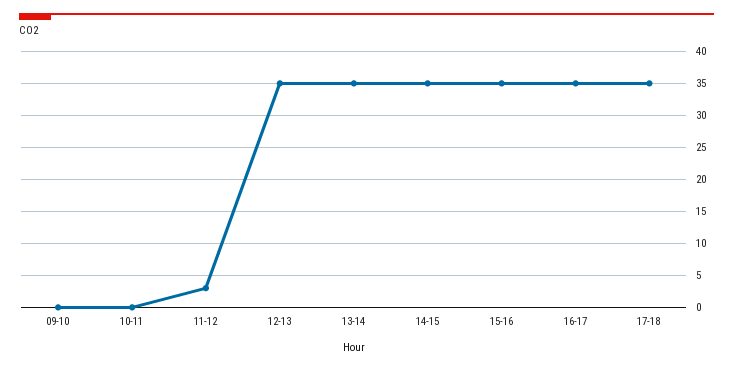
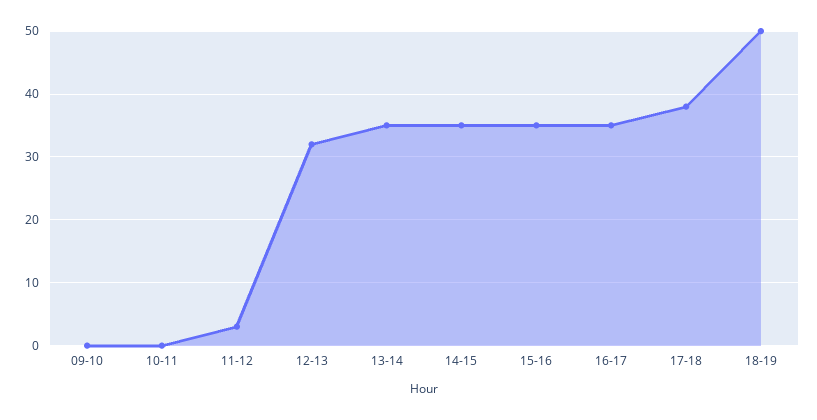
12-13: 35 -> 32
17-18: 35 -> 38
18-19: none -> 50

